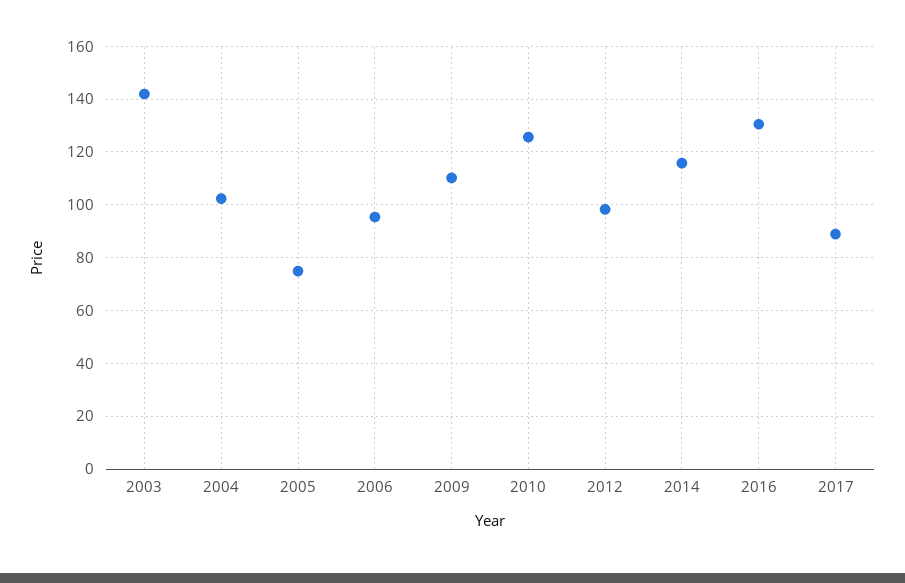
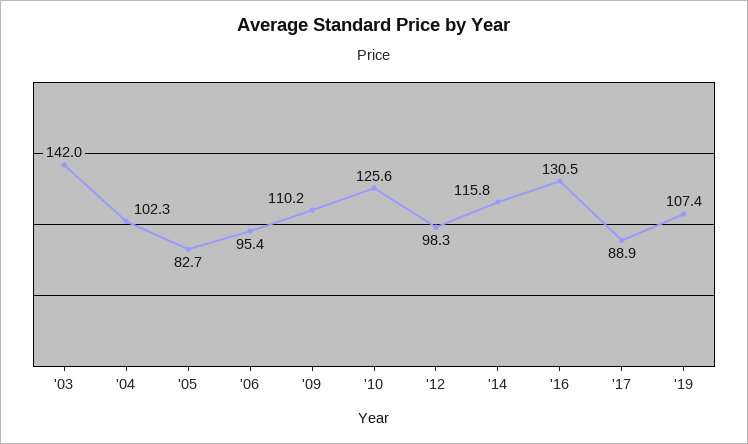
2005: 75 -> 82.7
'19: none -> 107.4

